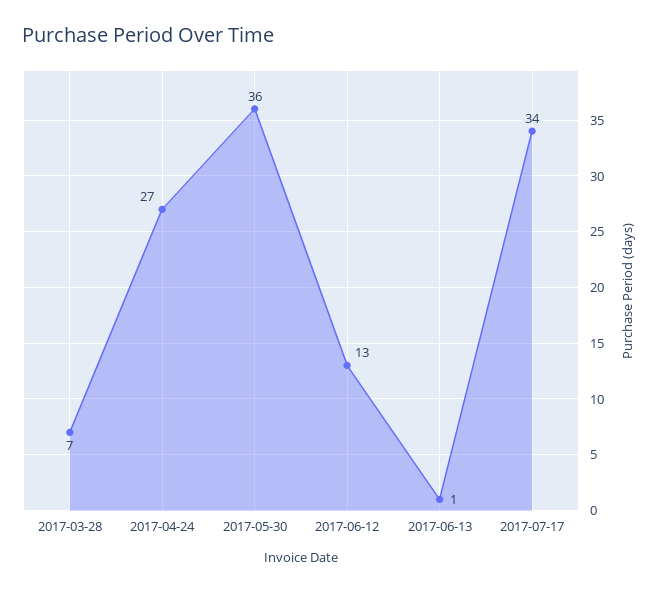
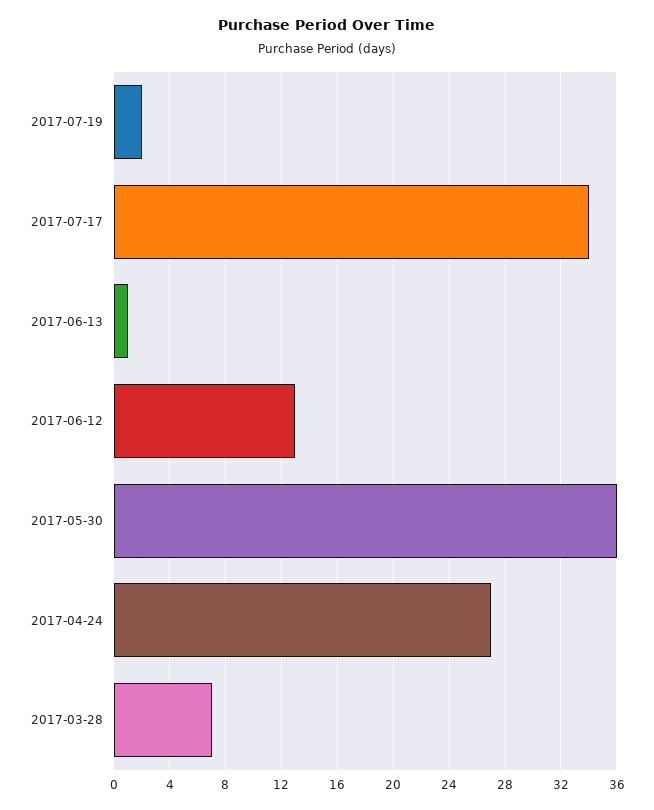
2017-07-19: none -> 2

